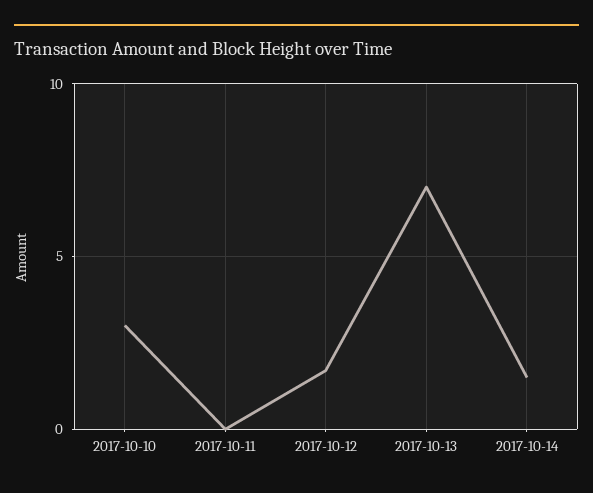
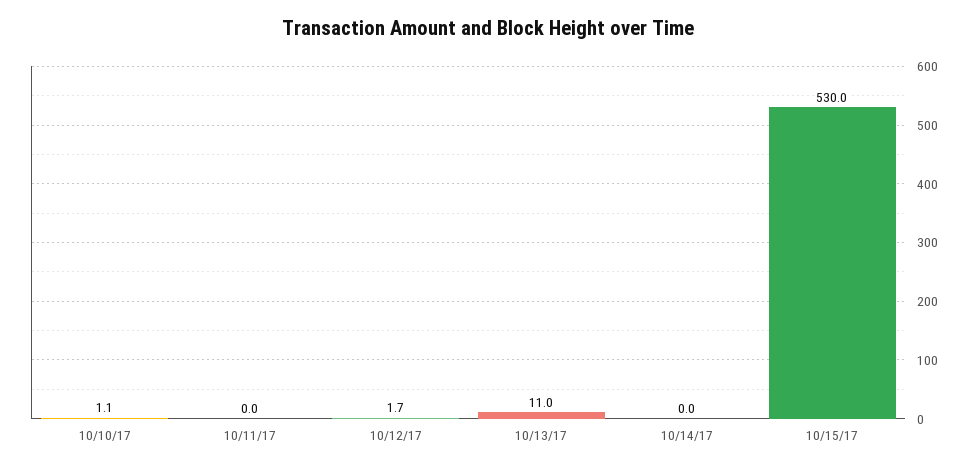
2017-10-10: 3 -> 1.1
2017-10-13: 7 -> 11
2017-10-14: 1.5 -> 0
10/15/17: none -> 530

